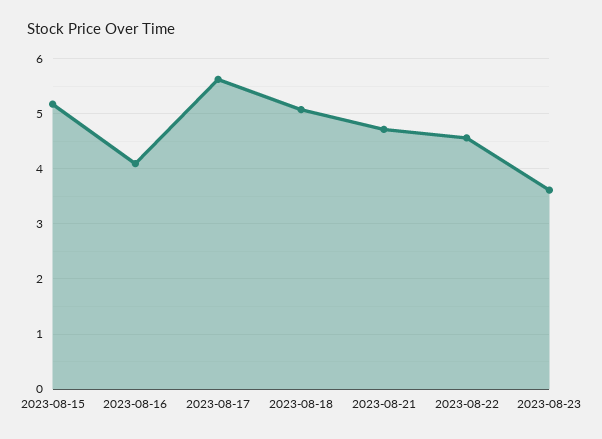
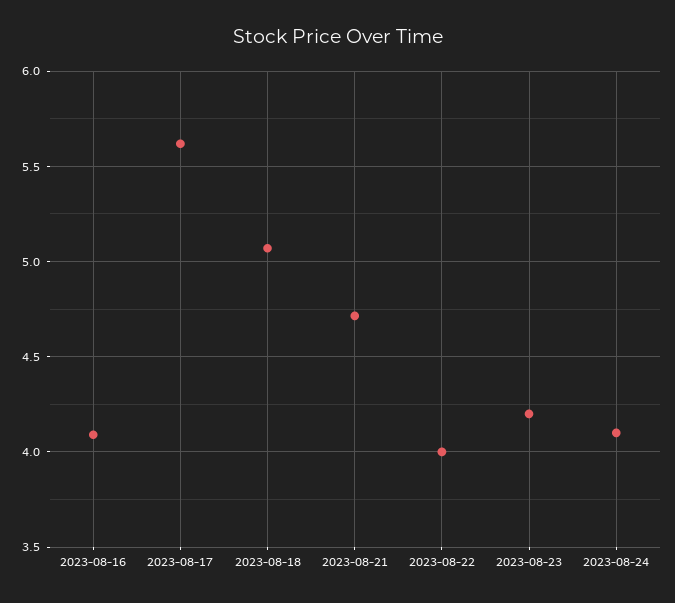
2023-08-15: 5.2 -> none
2023-08-22: 4.6 -> 4
2023-08-23: 3.6 -> 4.2
2023-08-24: none -> 4.1

